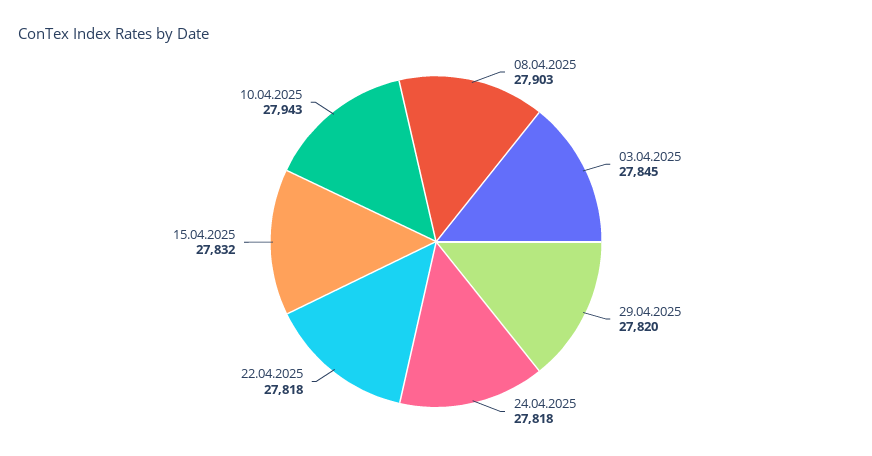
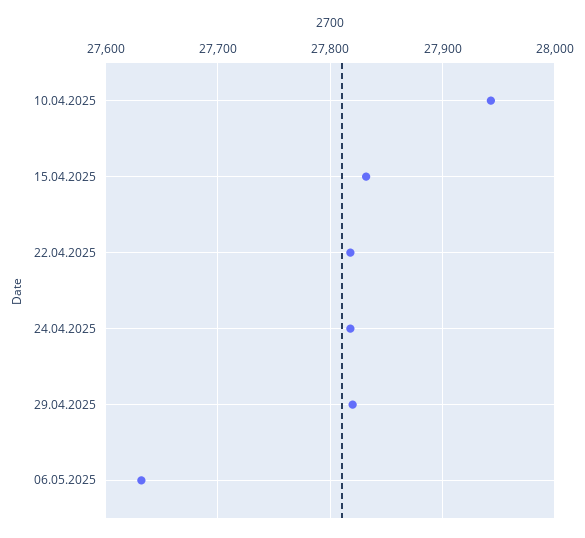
08.04.2025: 27903 -> none
03.04.2025: 27845 -> none
06.05.2025: none -> 27630

